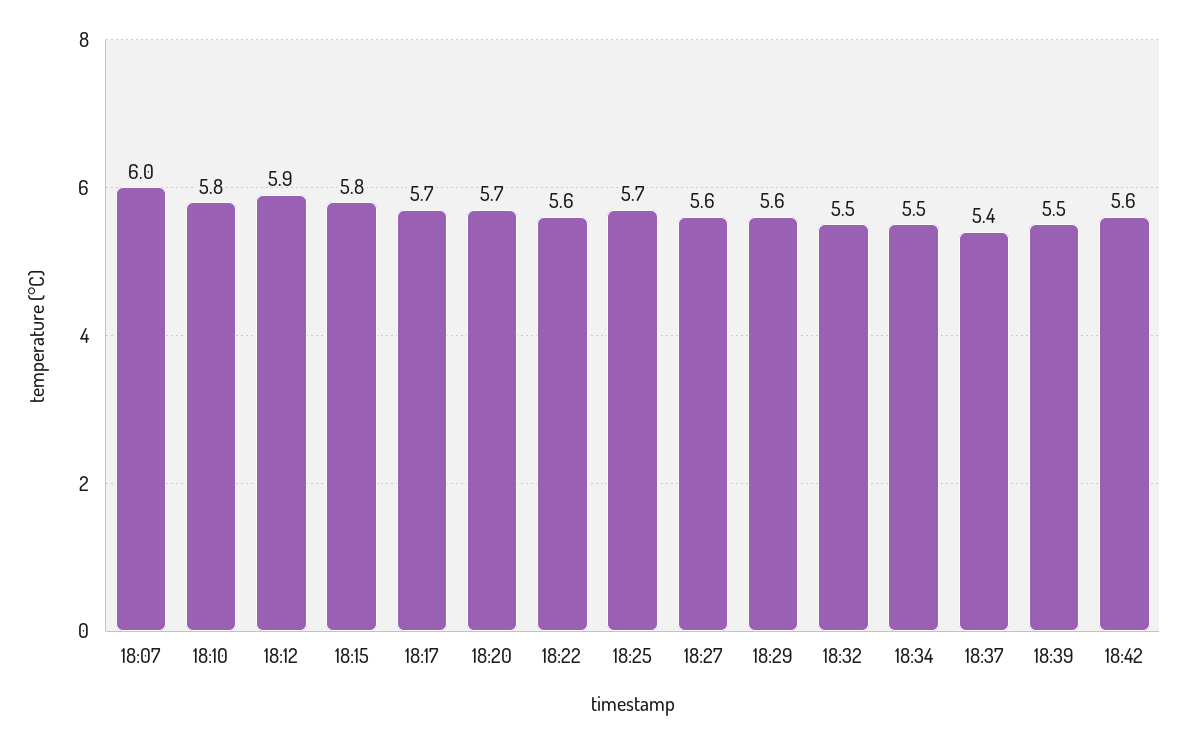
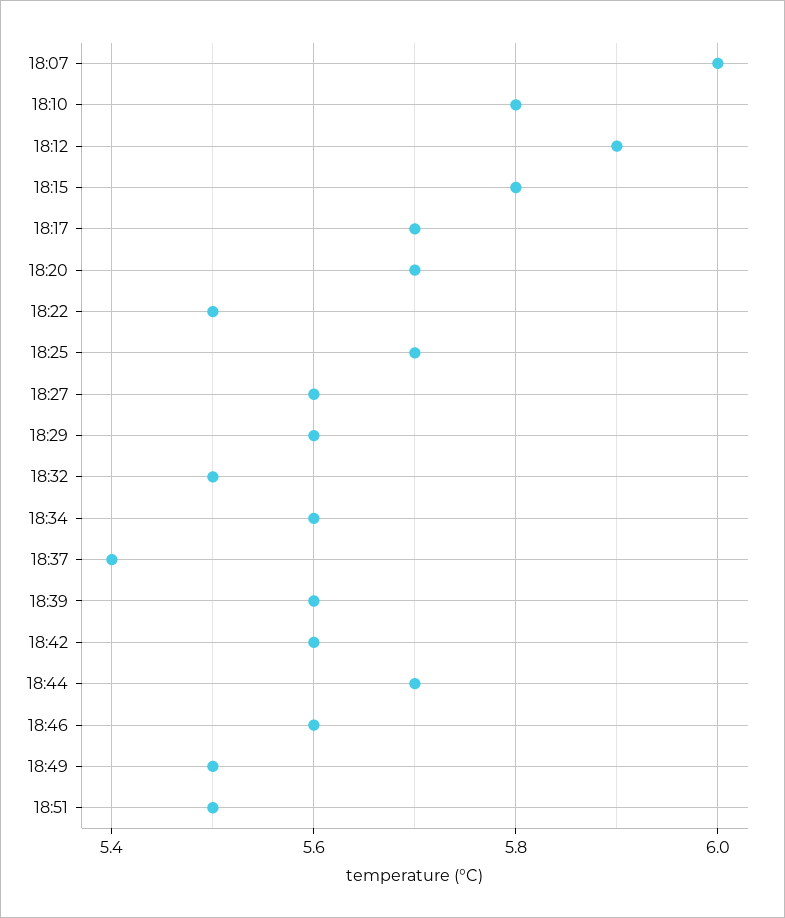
18:22: 5.6 -> 5.5
18:34: 5.5 -> 5.6
18:39: 5.5 -> 5.6
18:44: none -> 5.7
18:46: none -> 5.6
18:49: none -> 5.5
18:51: none -> 5.5

